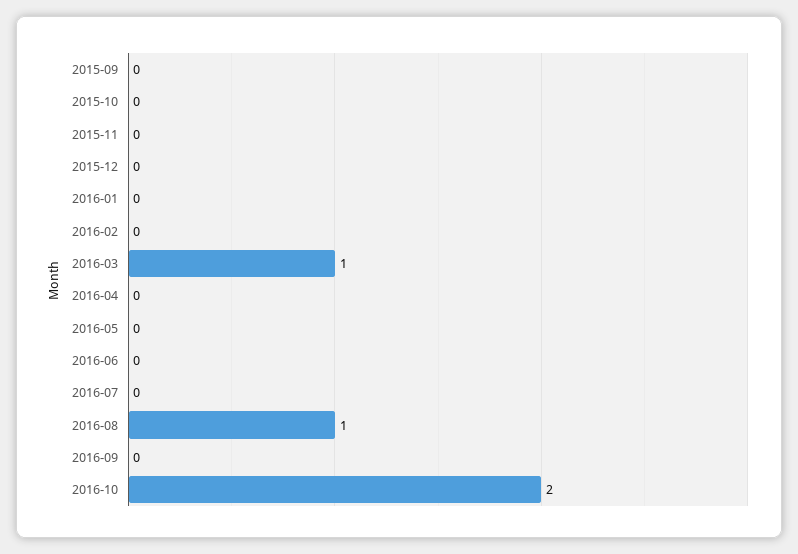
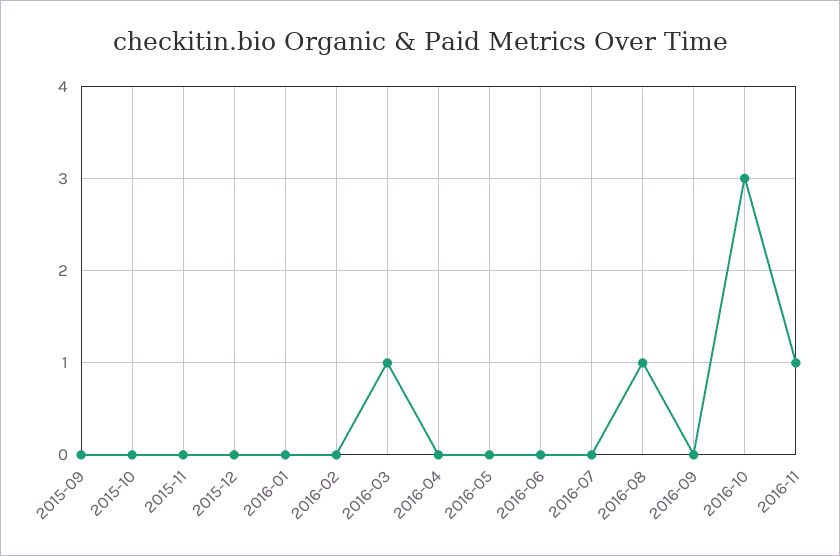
2016-10: 2 -> 3
2016-11: none -> 1

